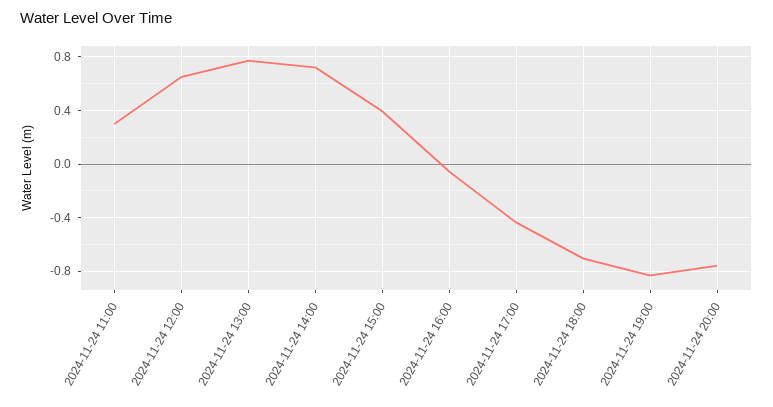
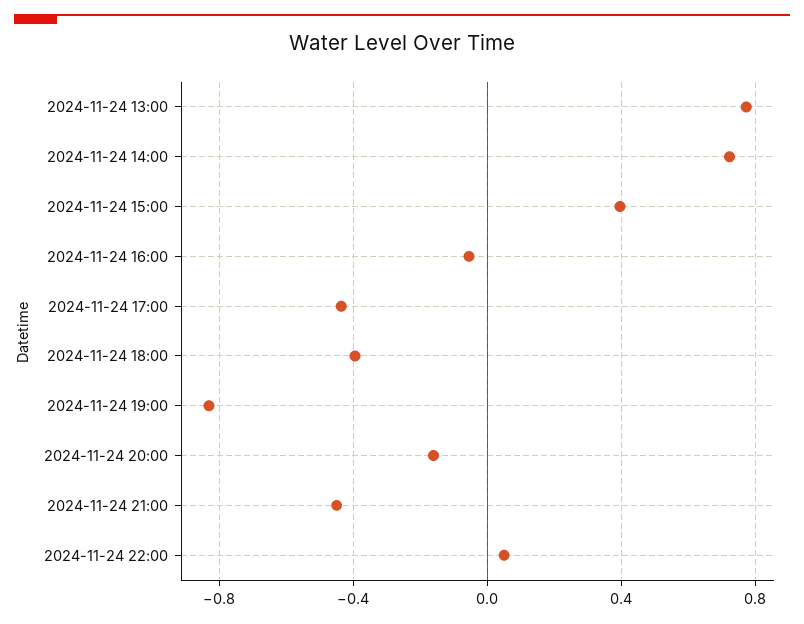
2024-11-24 11:00: 0.3 -> none
2024-11-24 12:00: 0.65 -> none
2024-11-24 18:00: -0.7 -> -0.4
2024-11-24 20:00: -0.75 -> -0.15
2024-11-24 21:00: none -> -0.45
2024-11-24 22:00: none -> 0.05

